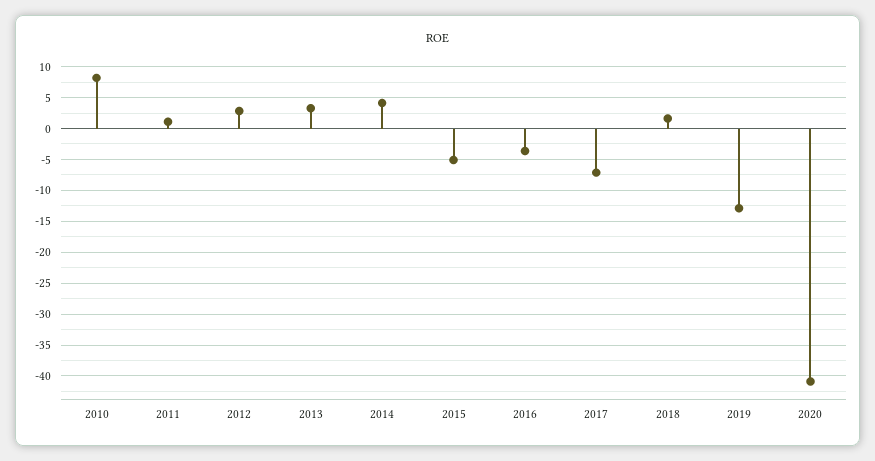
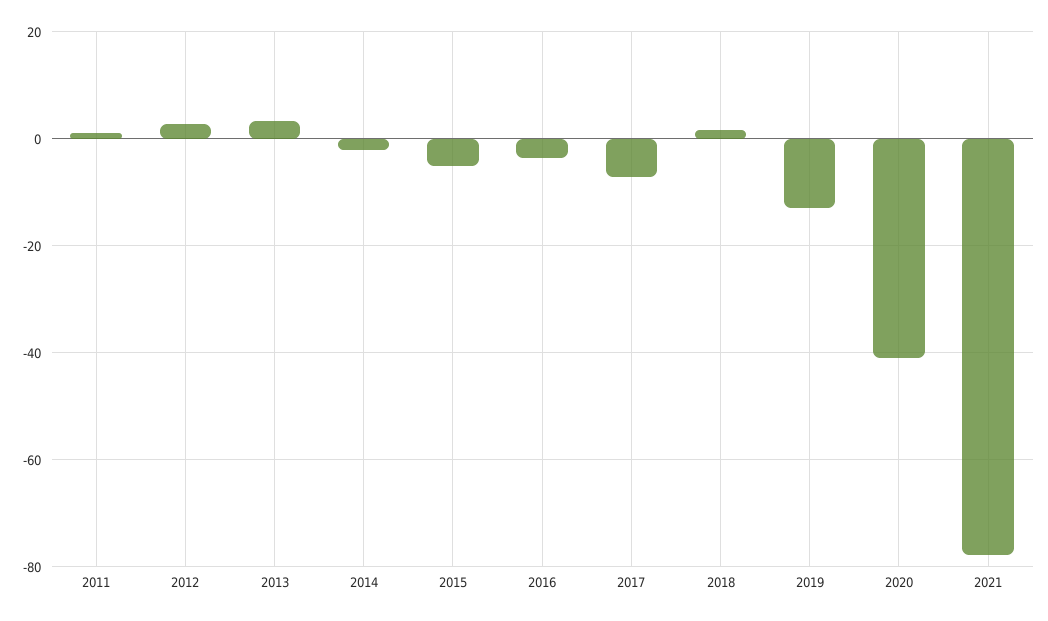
2010: 8 -> none
2014: 4 -> -2
2021: none -> -78

